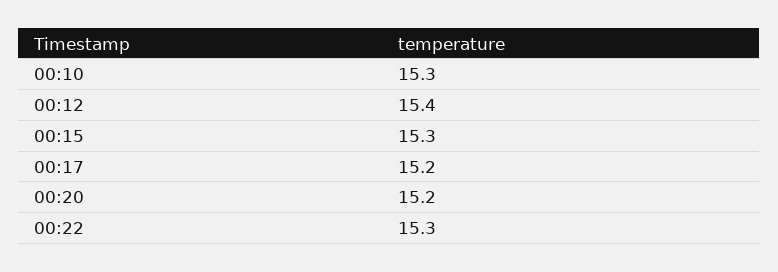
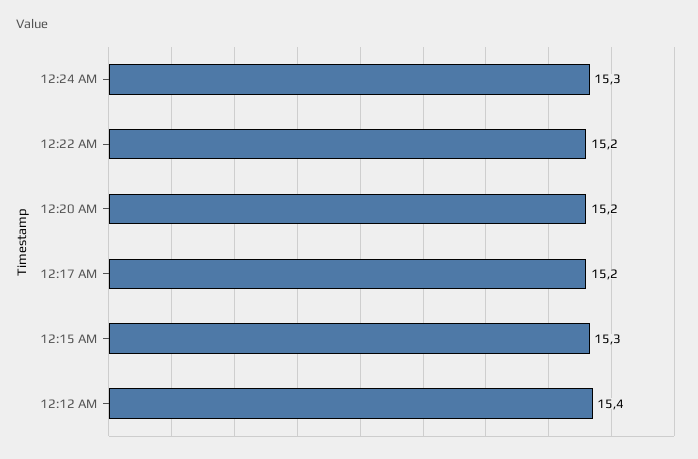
00:10: 15.3 -> none
00:22: 15.3 -> 15.2
12:24 AM: none -> 15.3

